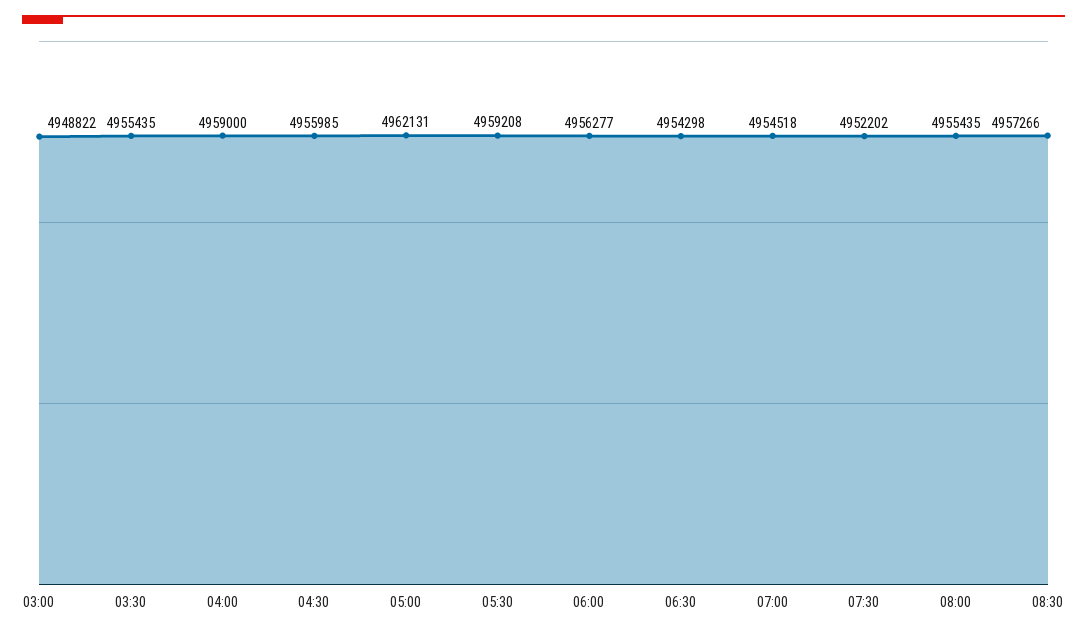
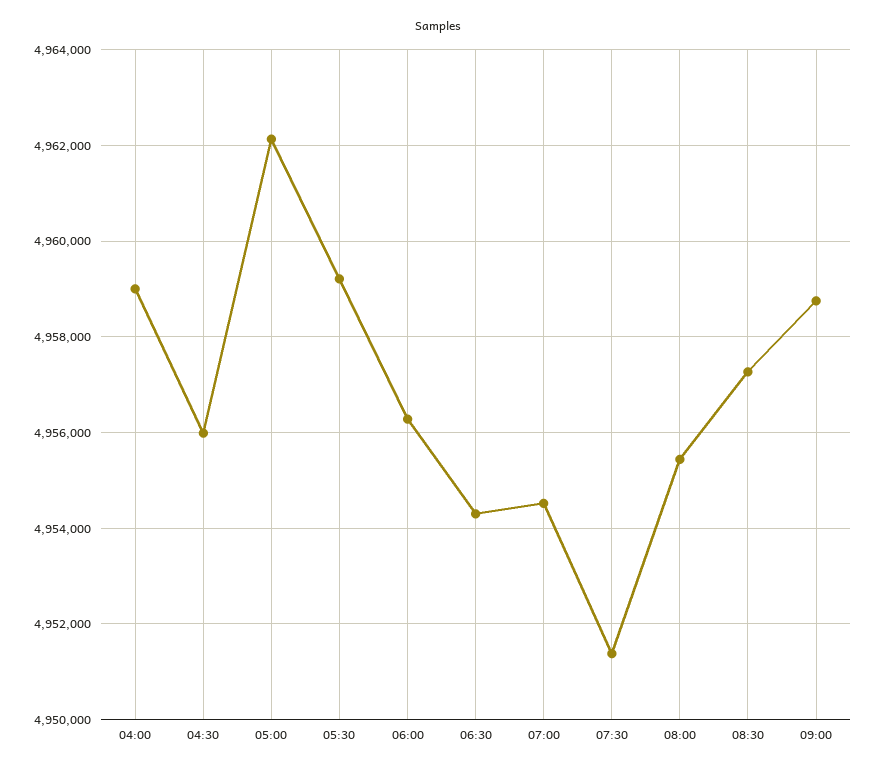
03:00: 4948822 -> none
03:30: 4955435 -> none
07:30: 4952202 -> 4951400
09:00: none -> 4958800

